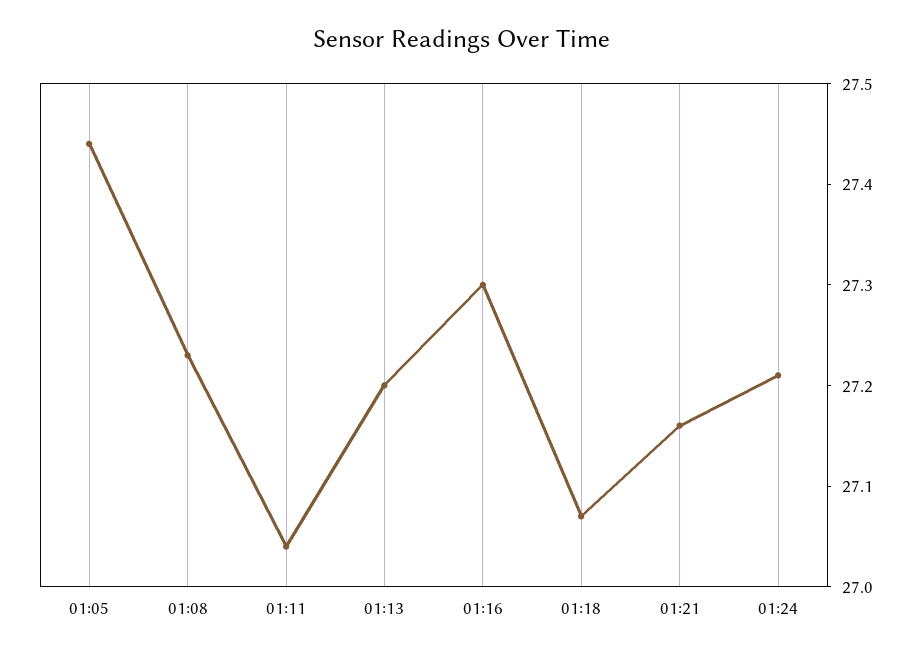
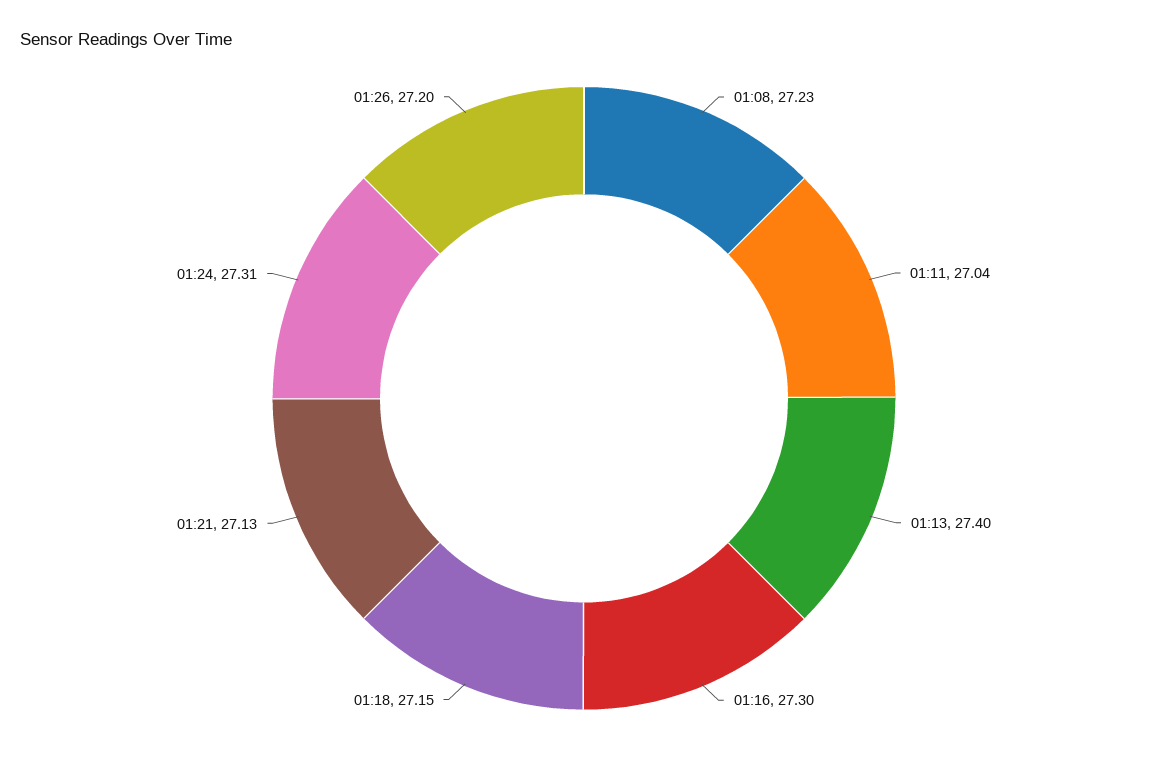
01:05: 27.44 -> none
01:13: 27.2 -> 27.4
01:18: 27.07 -> 27.15
01:21: 27.16 -> 27.13
01:24: 27.21 -> 27.31
01:26: none -> 27.2

